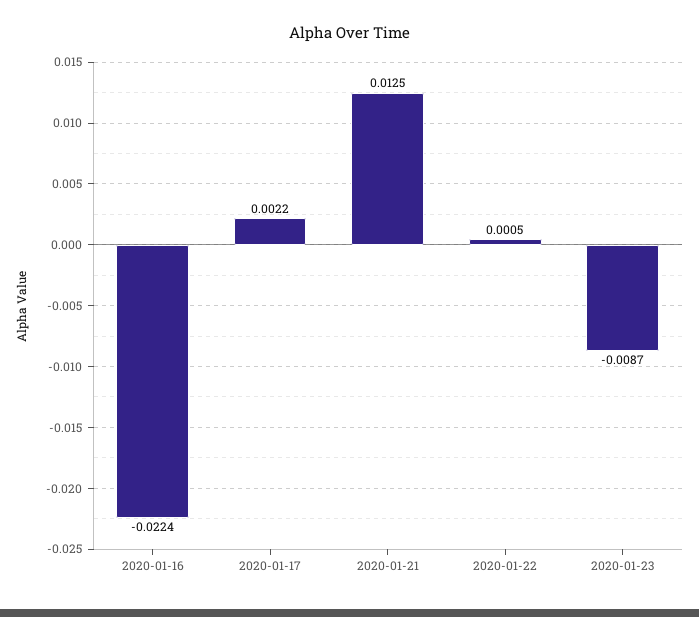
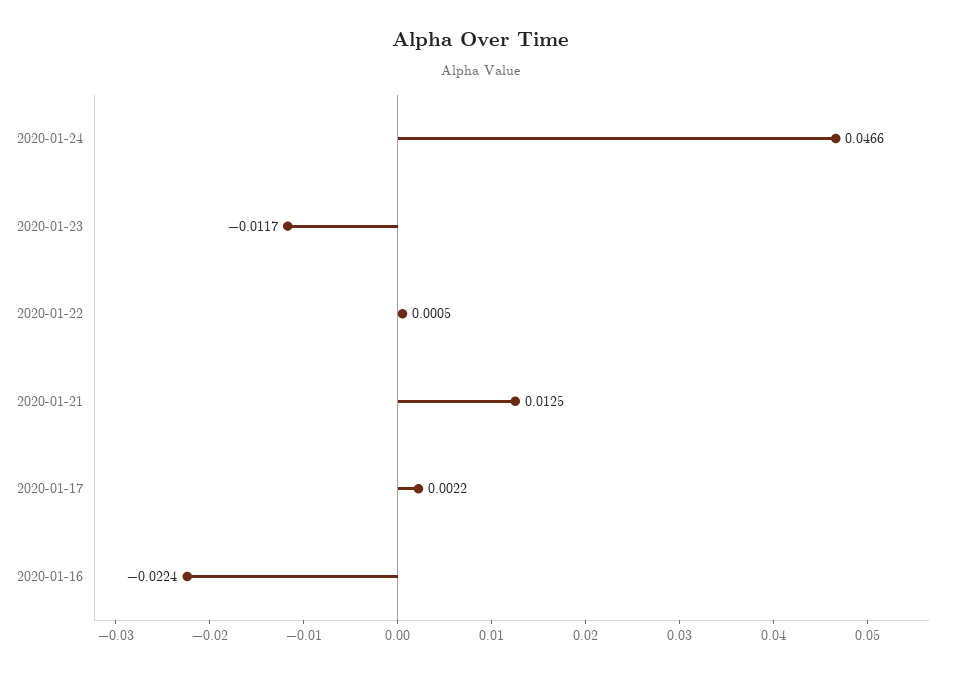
2020-01-23: -0.0087 -> -0.0117
2020-01-24: none -> 0.0466

